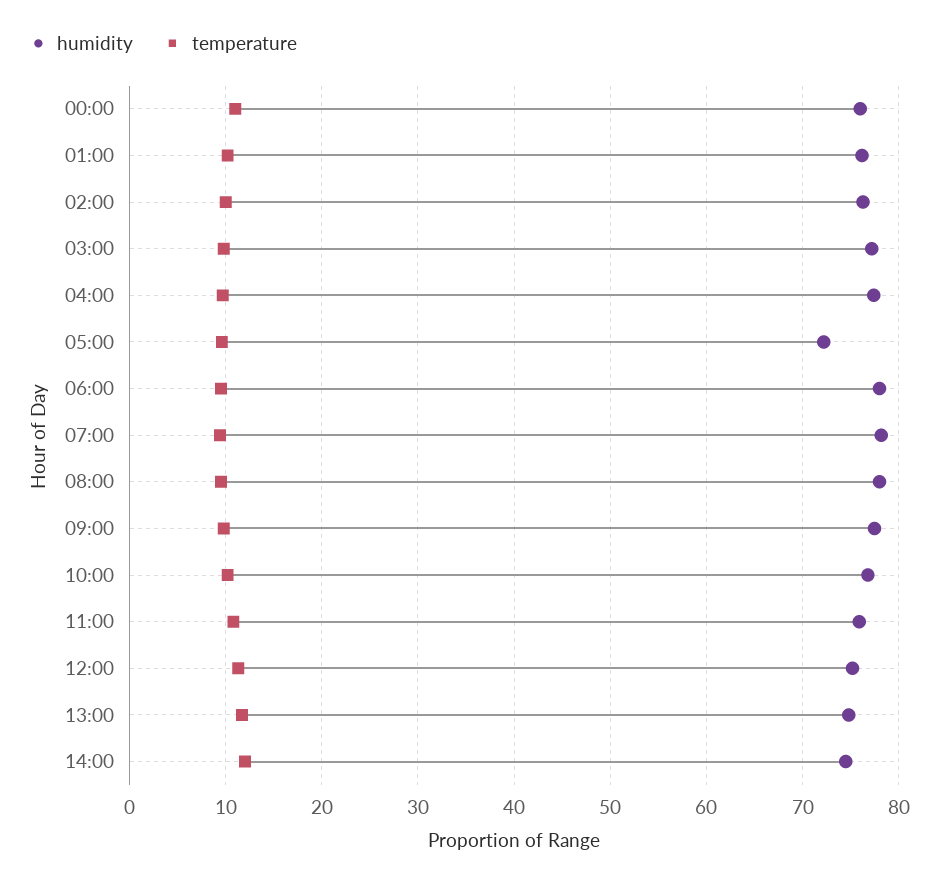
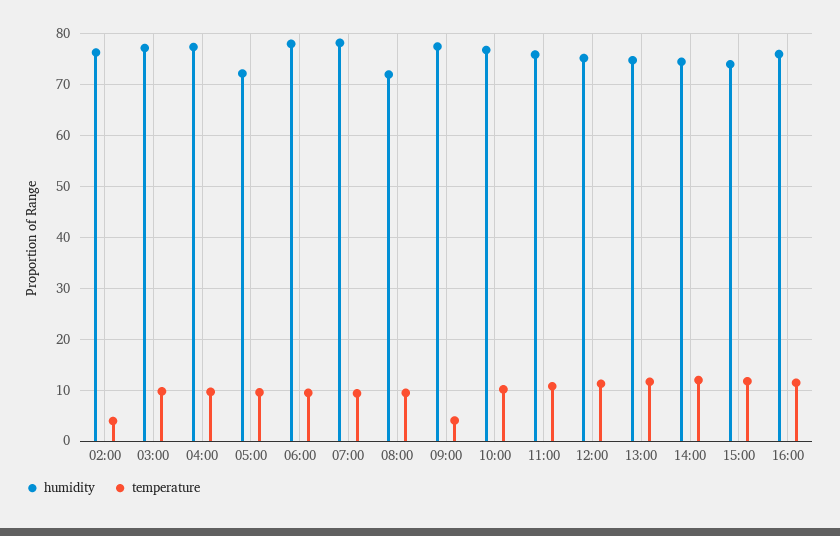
humidity, 00:00: 76 -> none
temperature, 00:00: 11 -> none
humidity, 01:00: 76 -> none
temperature, 01:00: 10 -> none
temperature, 02:00: 10 -> 4
humidity, 08:00: 78 -> 72
temperature, 09:00: 10 -> 4
humidity, 15:00: none -> 74
temperature, 15:00: none -> 12
humidity, 16:00: none -> 76
temperature, 16:00: none -> 12

